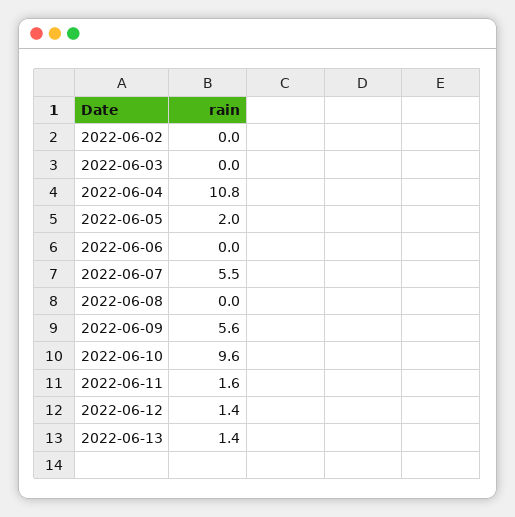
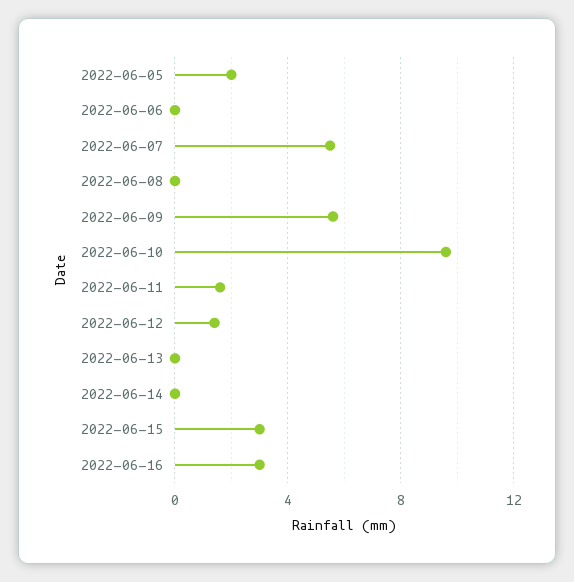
2022-06-02: 0 -> none
2022-06-03: 0 -> none
2022-06-04: 10.8 -> none
2022-06-13: 1.4 -> 0
2022-06-14: none -> 0
2022-06-15: none -> 3
2022-06-16: none -> 3

